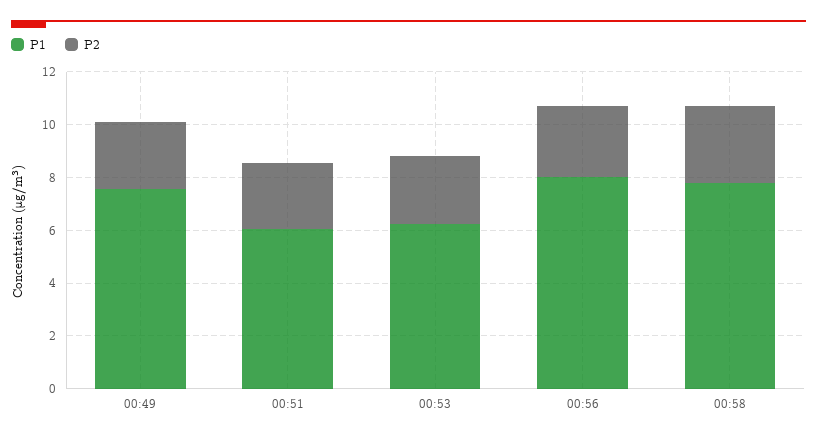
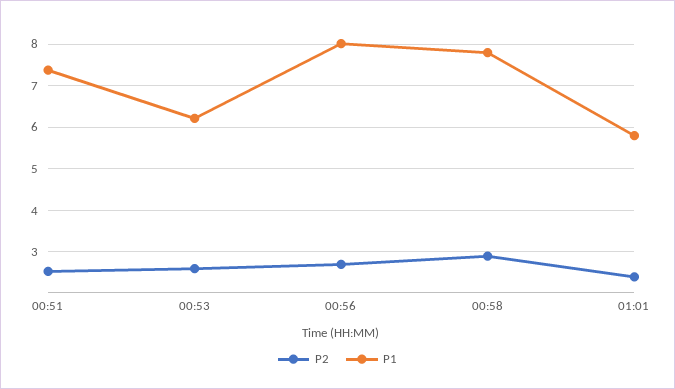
P1, 00:49: 7.5 -> none
P2, 00:49: 2.5 -> none
P1, 00:51: 6 -> 7.4
P2, 01:01: none -> 2.4
P1, 01:01: none -> 5.8

